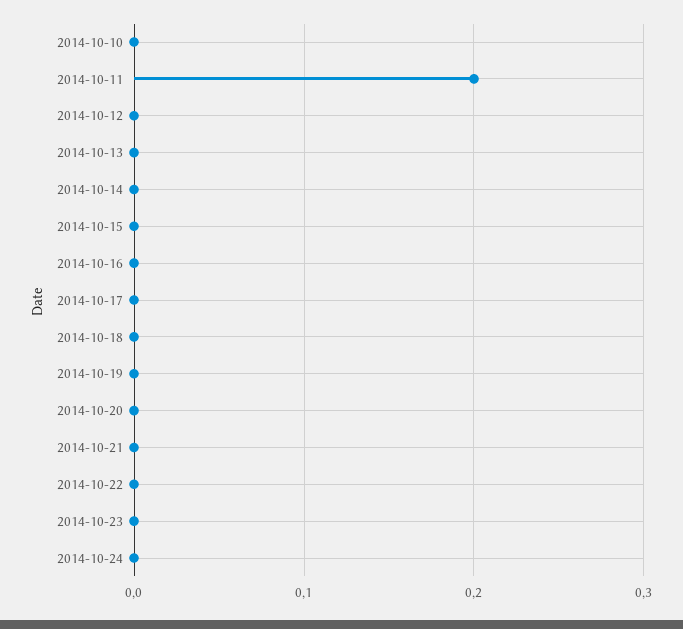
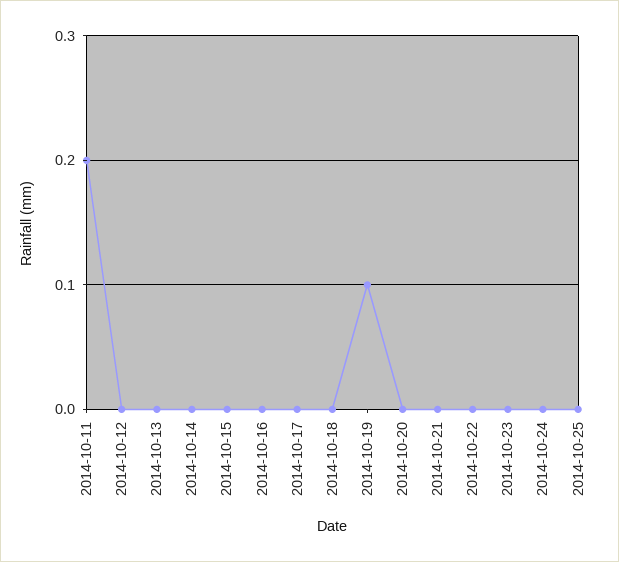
2014-10-10: 0 -> none
2014-10-19: 0 -> 0.1
2014-10-25: none -> 0

